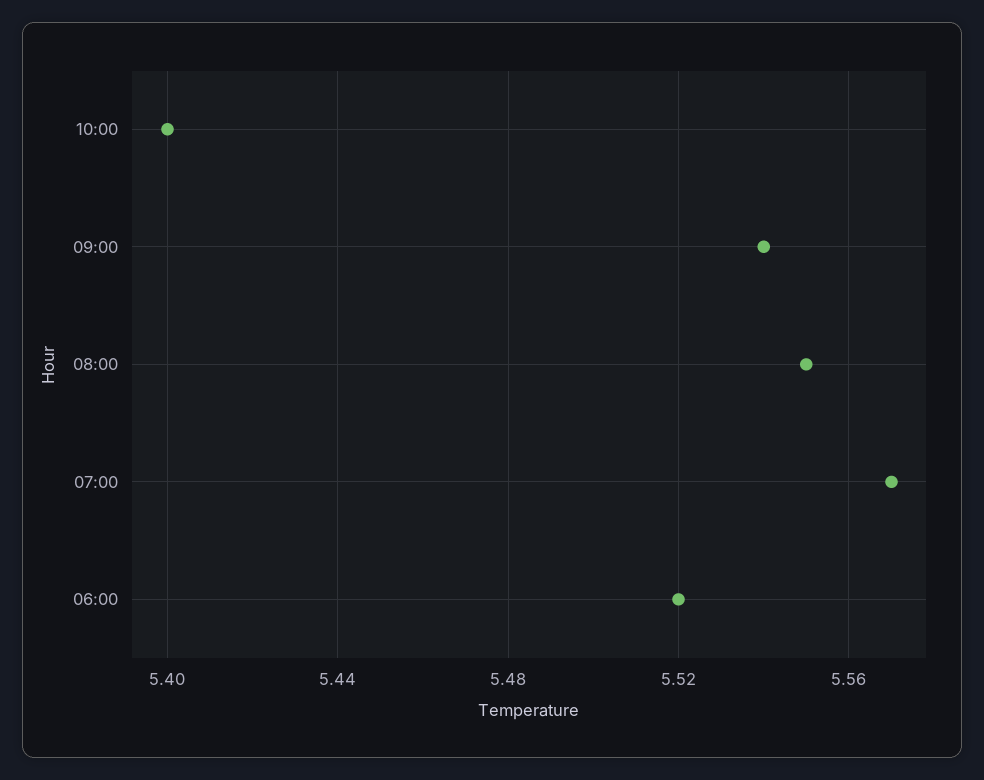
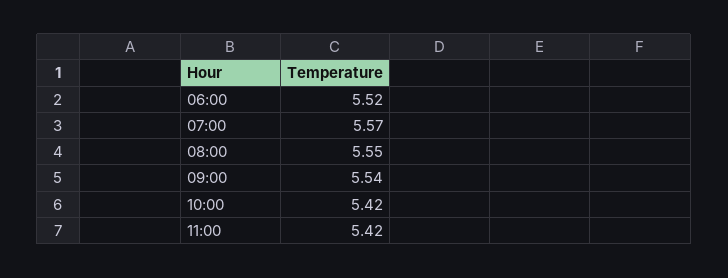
10:00: 5.4 -> 5.42
11:00: none -> 5.42

